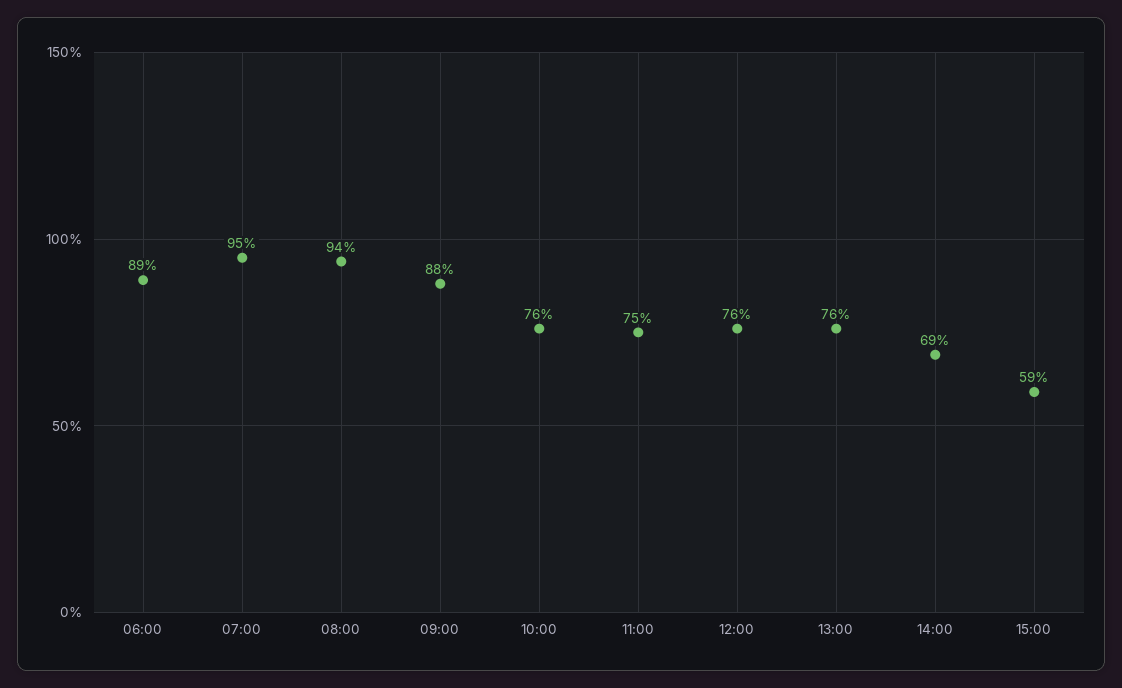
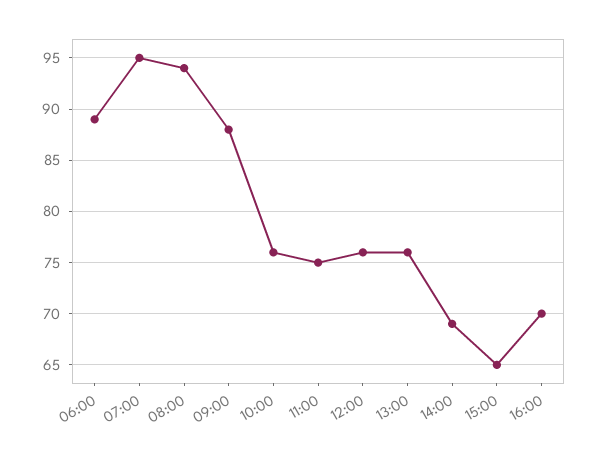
15:00: 59 -> 65
16:00: none -> 70

